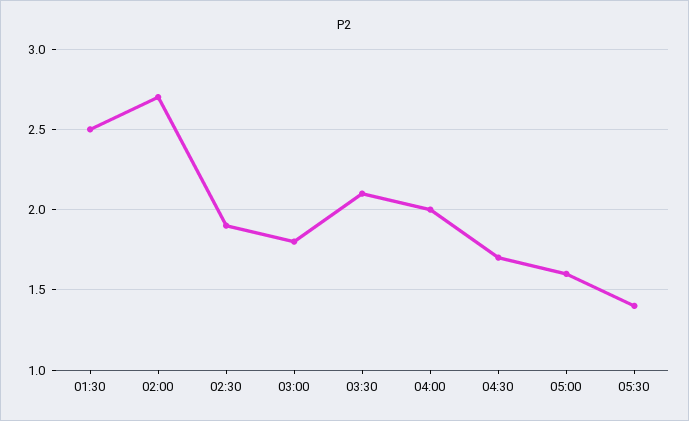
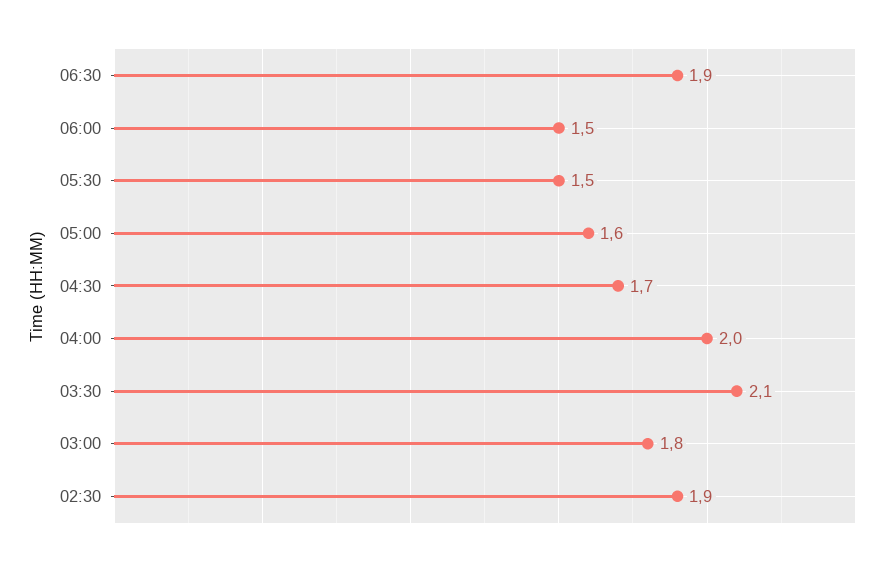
01:30: 2.5 -> none
02:00: 2.7 -> none
05:30: 1.4 -> 1.5
06:30: none -> 1.9
06:00: none -> 1.5

